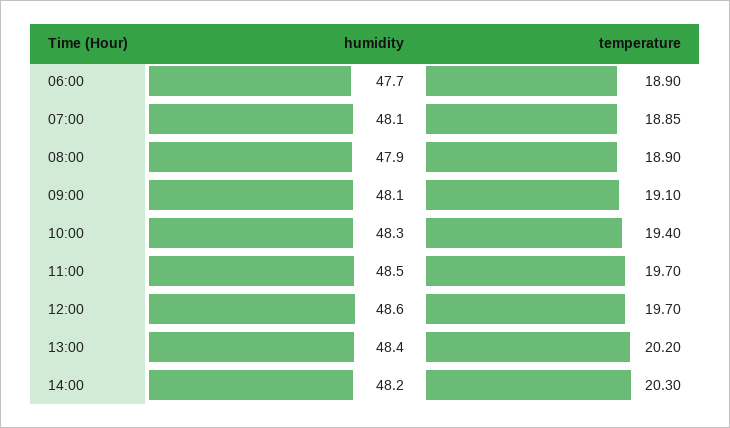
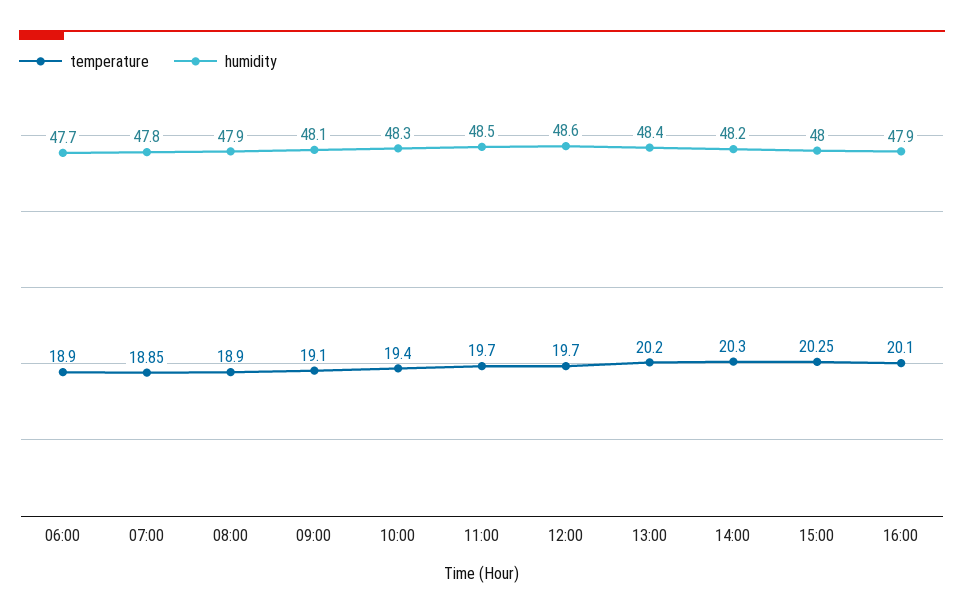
humidity, 07:00: 48.1 -> 47.8
temperature, 15:00: none -> 20.25
humidity, 15:00: none -> 48
temperature, 16:00: none -> 20.1
humidity, 16:00: none -> 47.9

